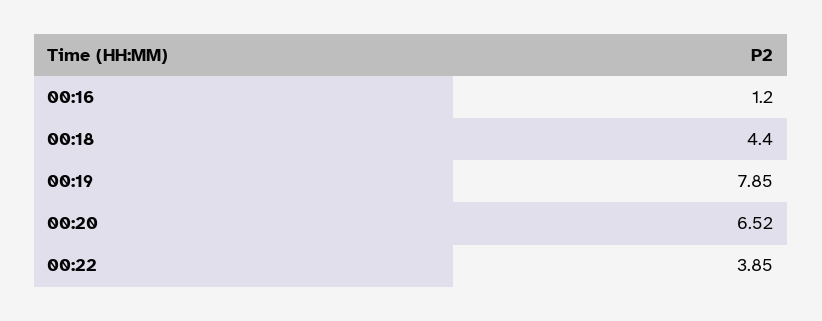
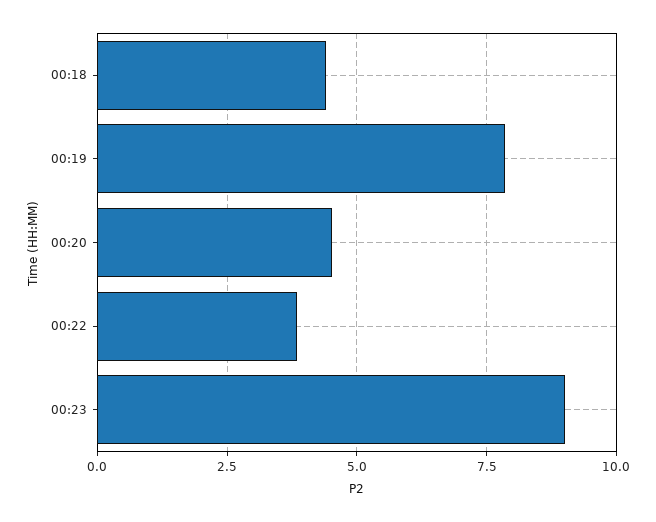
00:16: 1.2 -> none
00:20: 6.52 -> 4.5
00:23: none -> 9

